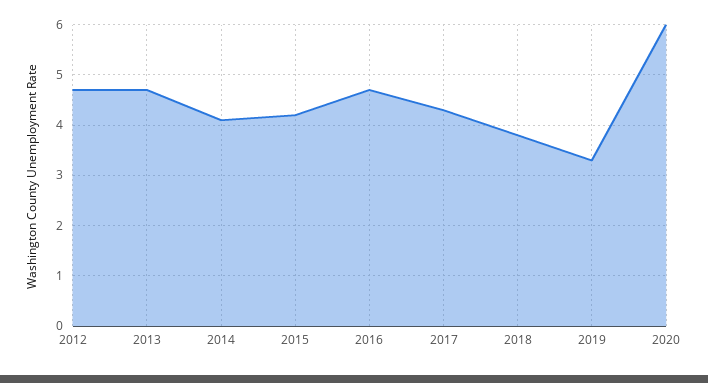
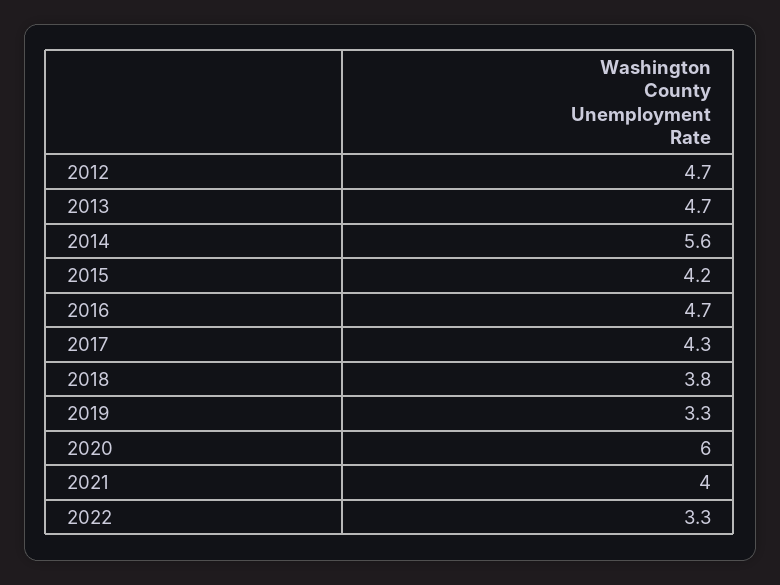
2014: 4 -> 5.6
2021: none -> 4
2022: none -> 3.3

